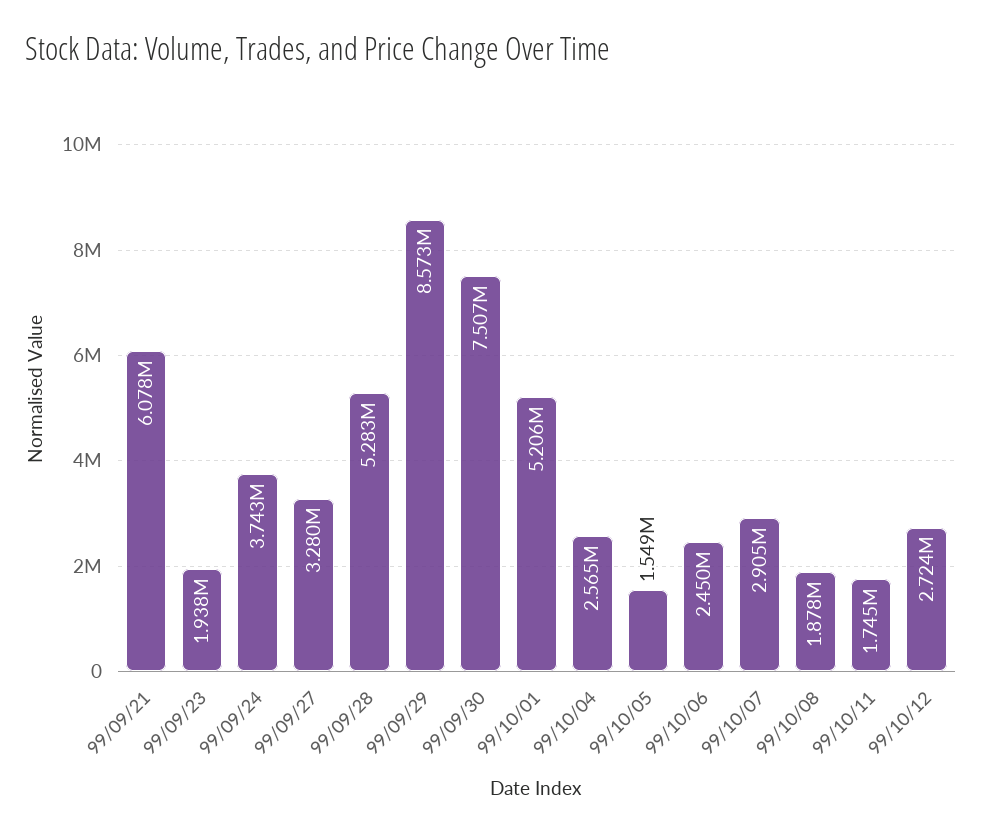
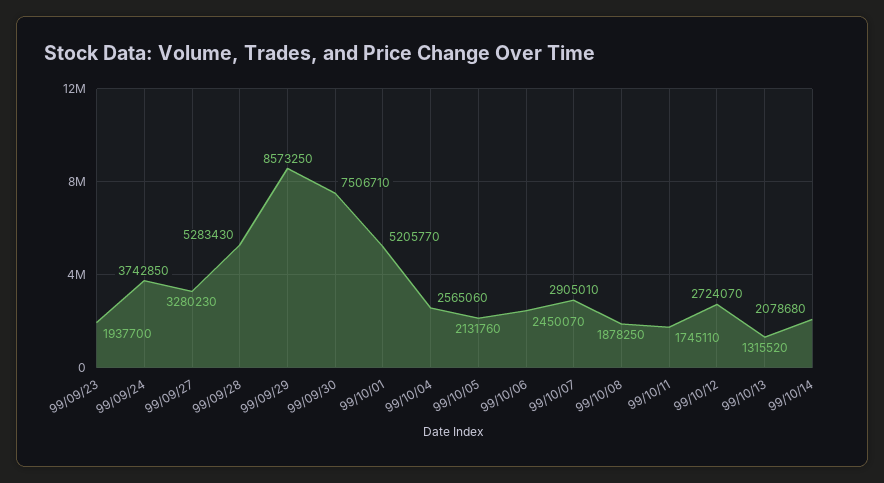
99/09/21: 6078000 -> none
99/10/05: 1549000 -> 2131760
99/10/13: none -> 1315520
99/10/14: none -> 2078680

